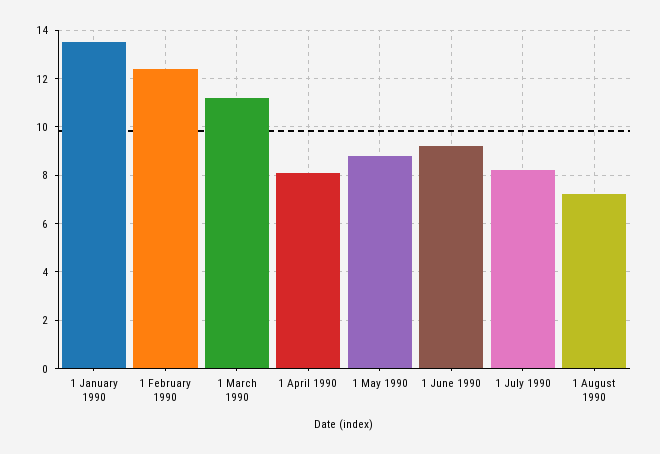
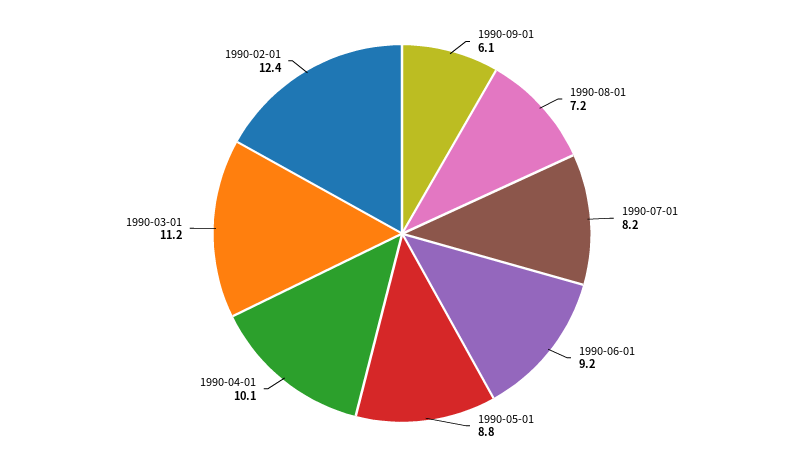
1 January 1990: 13.5 -> none
1 April 1990: 8 -> 10.1
1990-09-01: none -> 6.1

